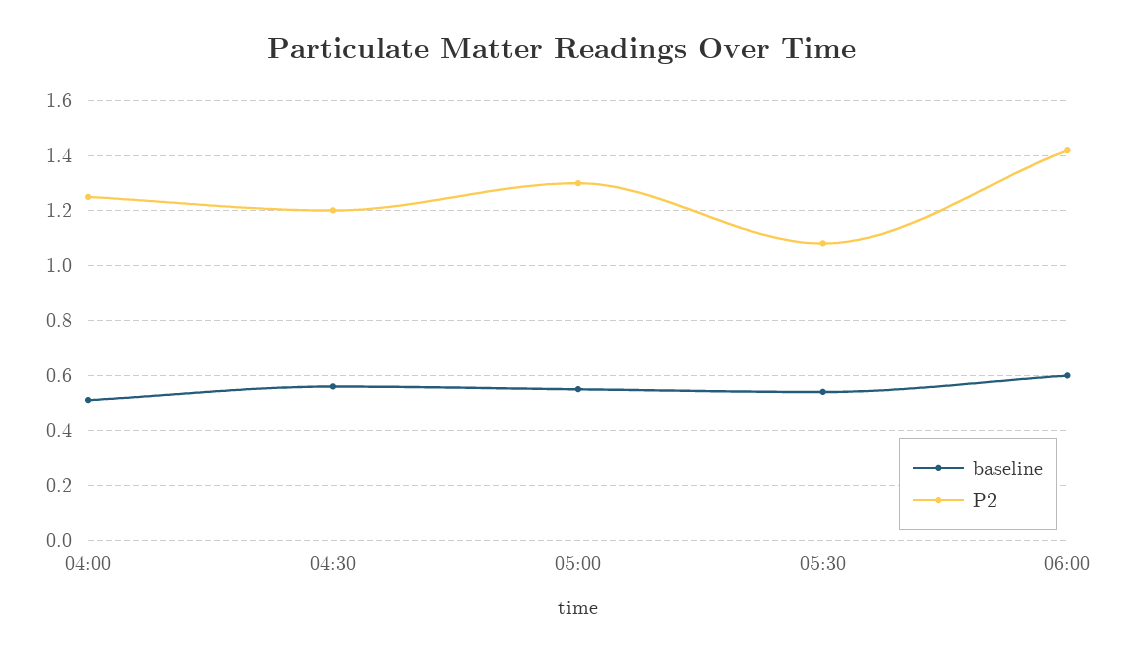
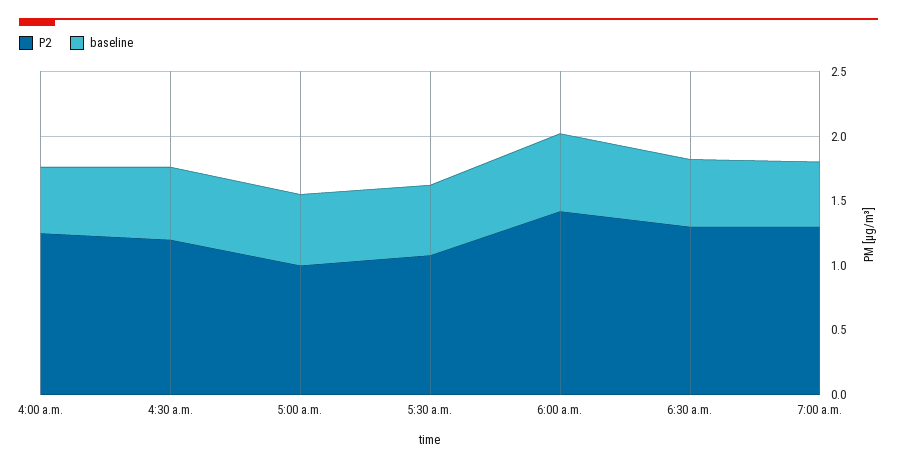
P2, 05:00: 1.3 -> 1
P2, 6:30 a.m.: none -> 1.3
baseline, 6:30 a.m.: none -> 0.5
P2, 7:00 a.m.: none -> 1.3
baseline, 7:00 a.m.: none -> 0.5

